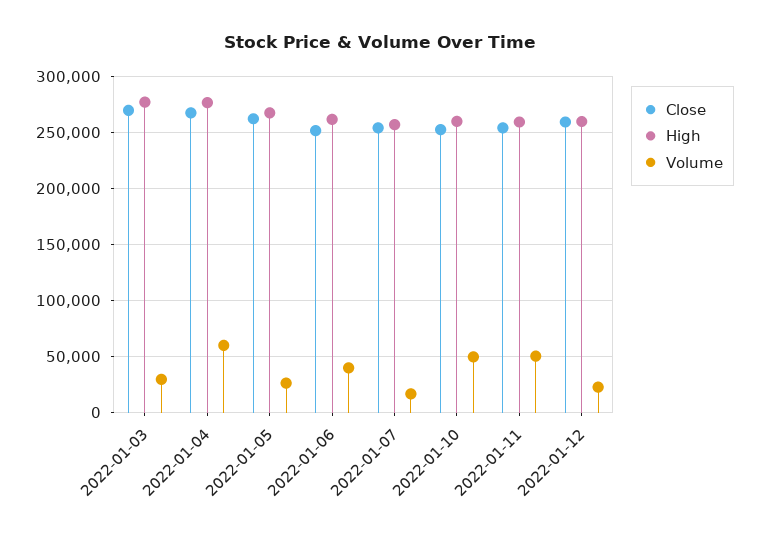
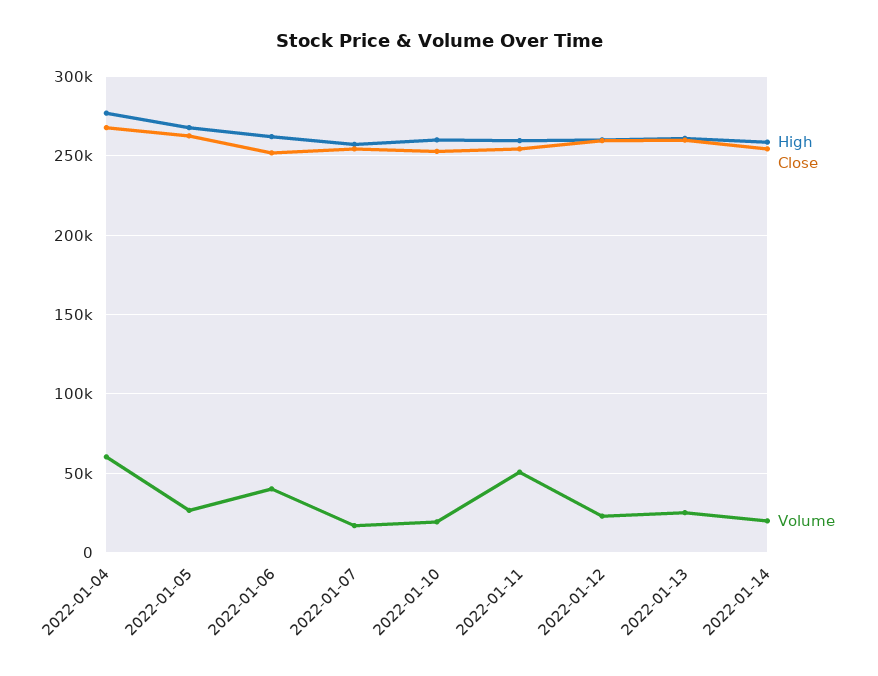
Close, 2022-01-03: 270000 -> none
High, 2022-01-03: 280000 -> none
Volume, 2022-01-03: 30000 -> none
Volume, 2022-01-10: 50000 -> 20000
High, 2022-01-13: none -> 260000
Close, 2022-01-13: none -> 260000
Volume, 2022-01-13: none -> 25000
High, 2022-01-14: none -> 260000
Close, 2022-01-14: none -> 255000
Volume, 2022-01-14: none -> 20000

